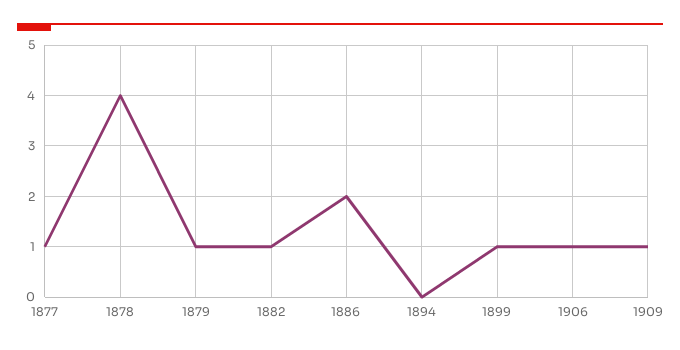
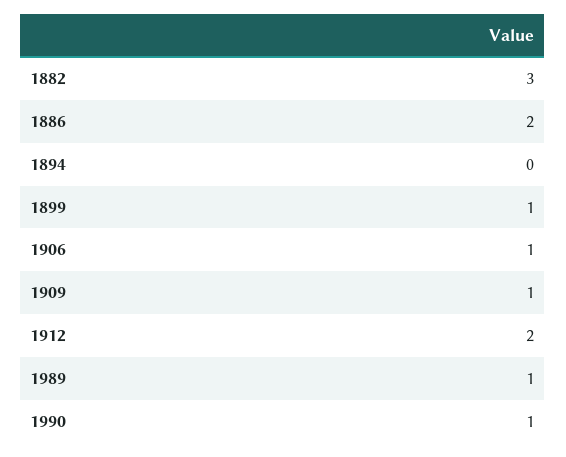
1877: 1 -> none
1878: 4 -> none
1879: 1 -> none
1882: 1 -> 3
1912: none -> 2
1989: none -> 1
1990: none -> 1

